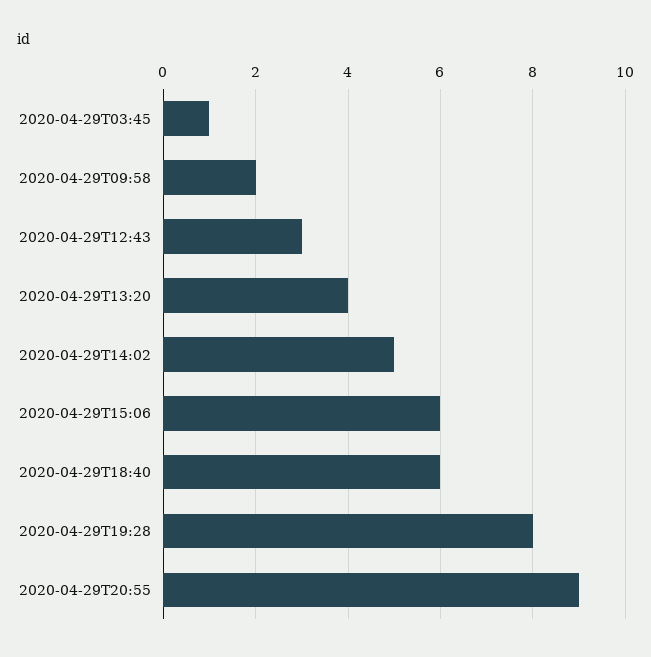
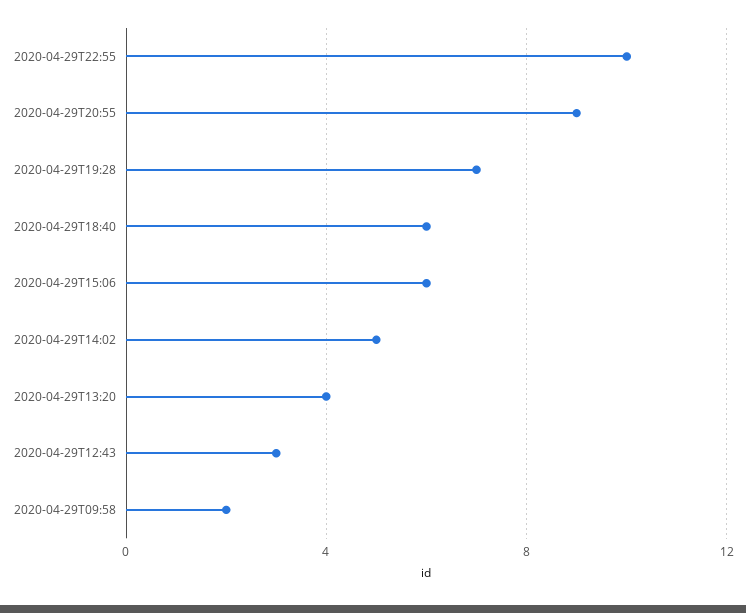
2020-04-29T03:45: 1 -> none
2020-04-29T19:28: 8 -> 7
2020-04-29T22:55: none -> 10

